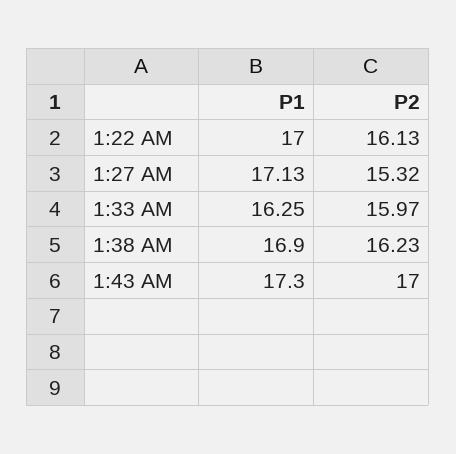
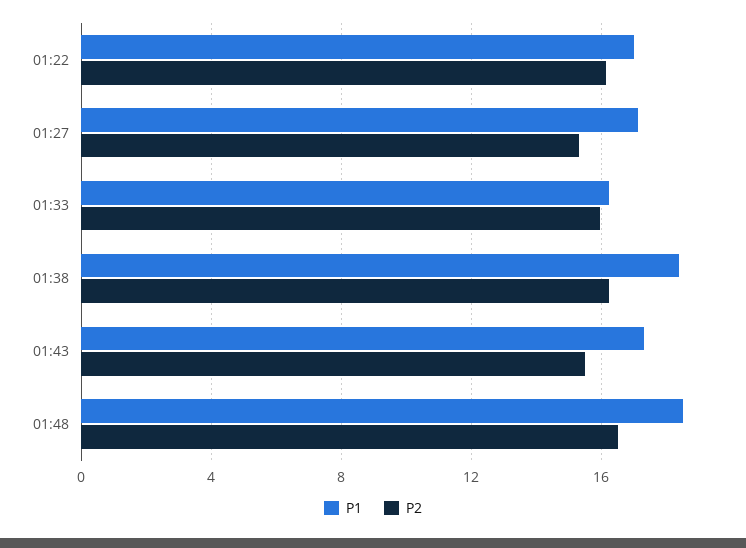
P1, 1:38 AM: 16.9 -> 18.5
P2, 1:43 AM: 17 -> 15.5
P1, 01:48: none -> 18.5
P2, 01:48: none -> 16.5

